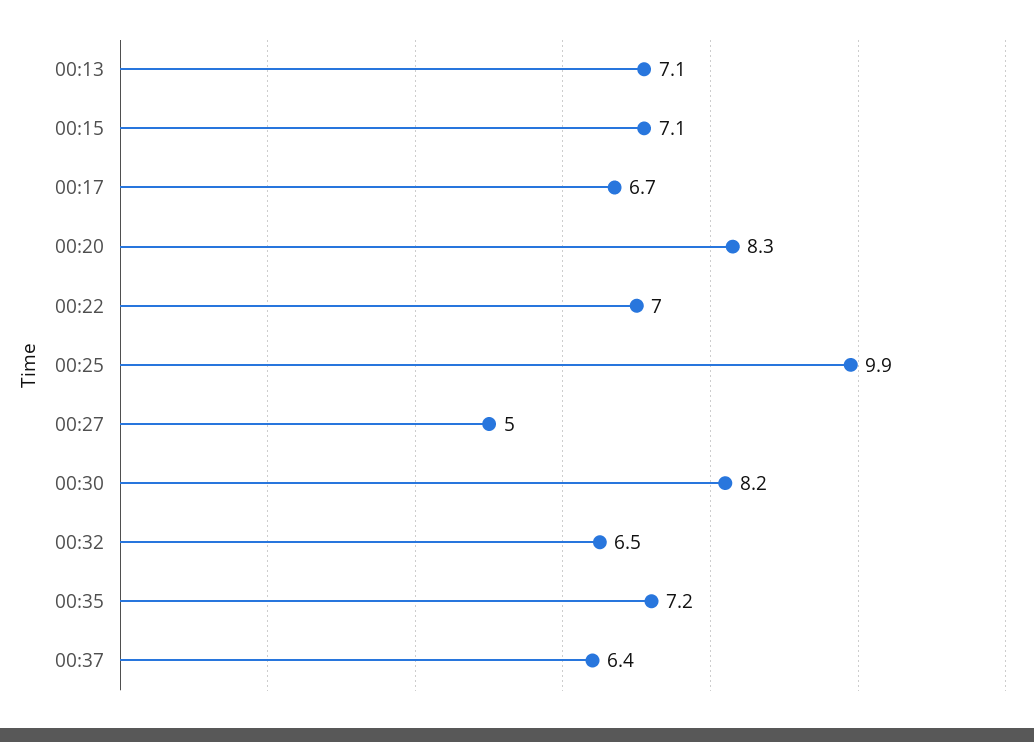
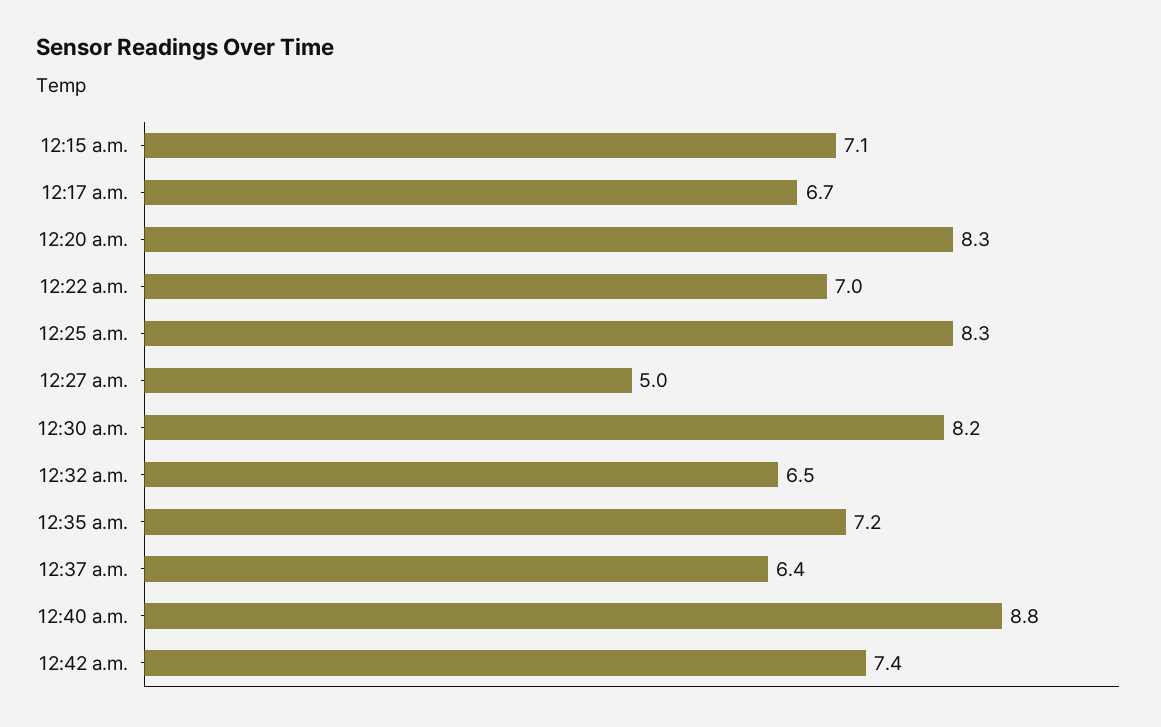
00:13: 7.1 -> none
00:25: 9.9 -> 8.3
12:40 a.m.: none -> 8.8
12:42 a.m.: none -> 7.4

